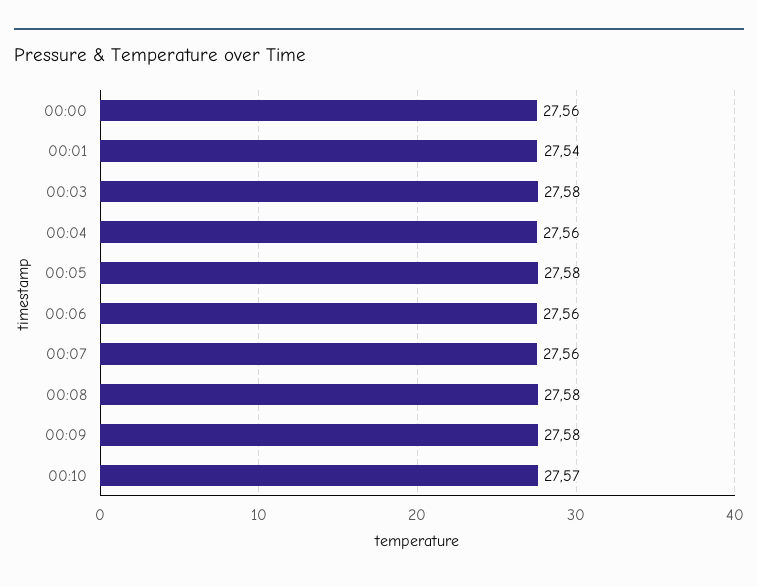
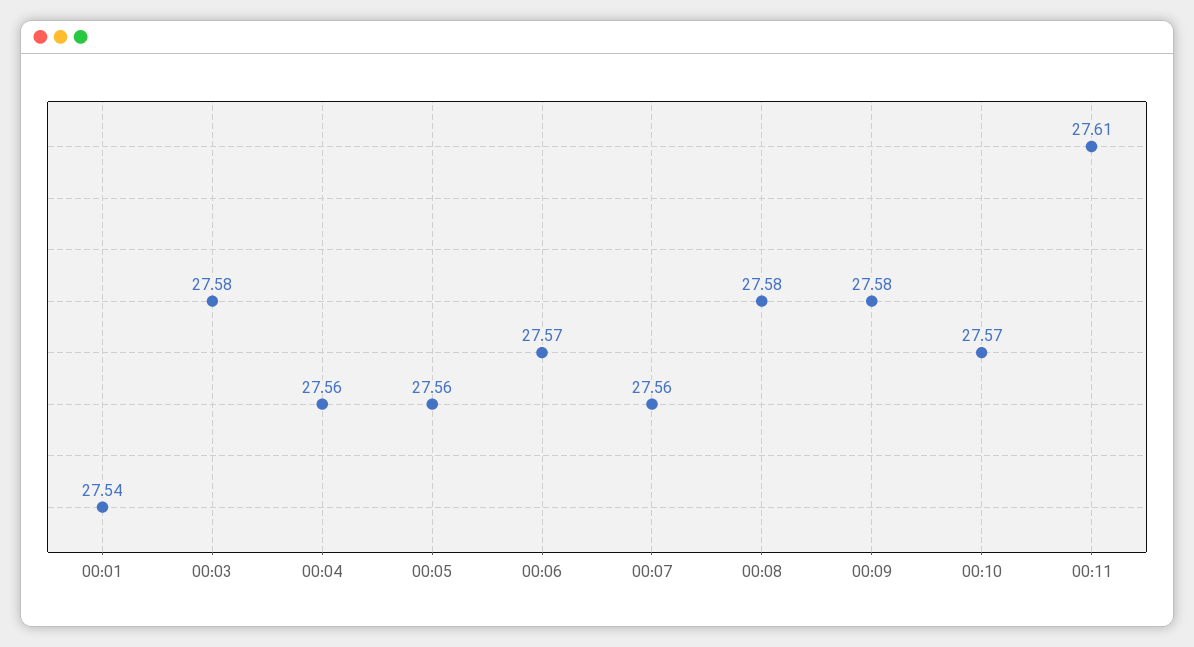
00:00: 27.56 -> none
00:05: 27.58 -> 27.56
00:06: 27.56 -> 27.57
00:11: none -> 27.61

